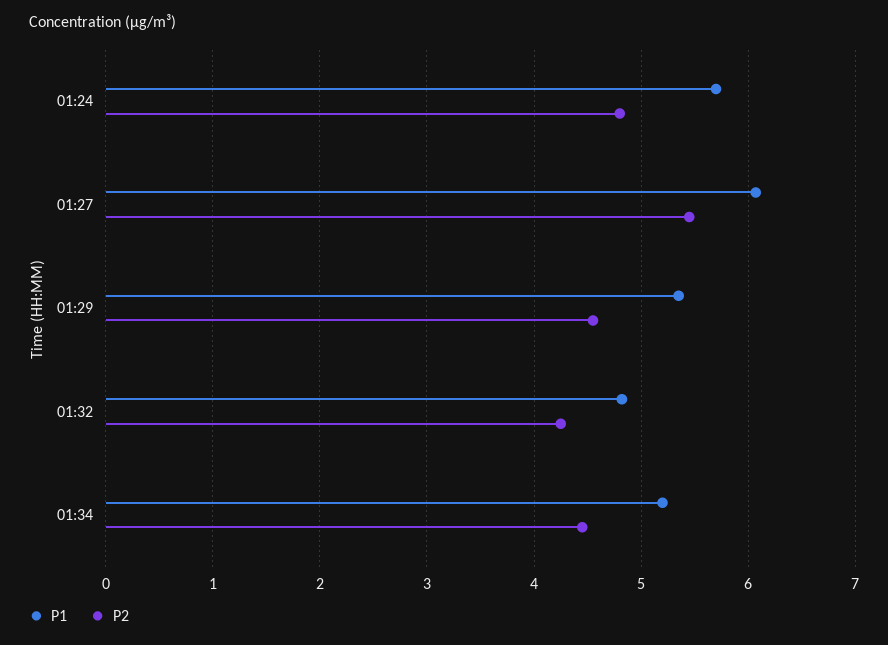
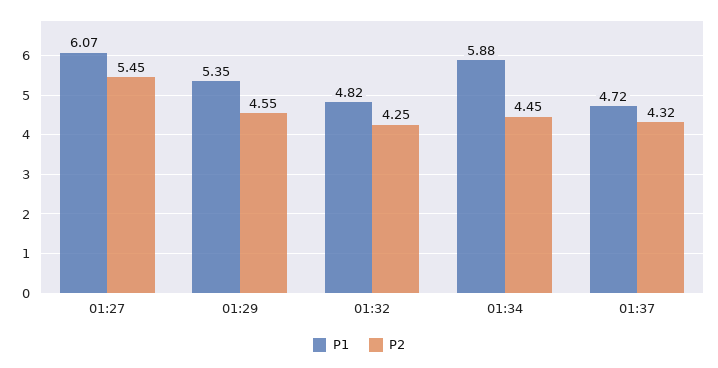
P1, 01:24: 5.7 -> none
P2, 01:24: 4.8 -> none
P1, 01:34: 5.2 -> 5.88
P1, 01:37: none -> 4.72
P2, 01:37: none -> 4.32

